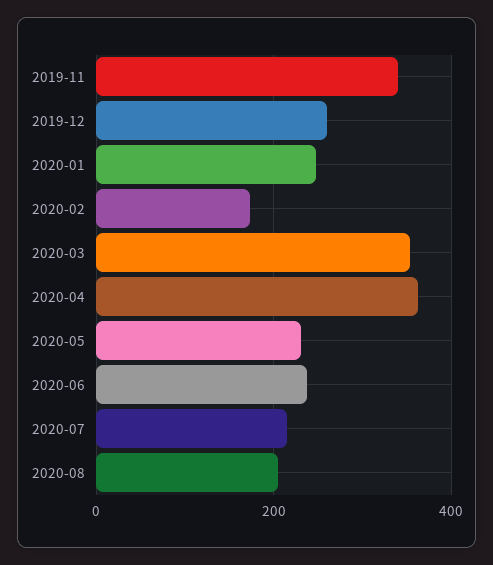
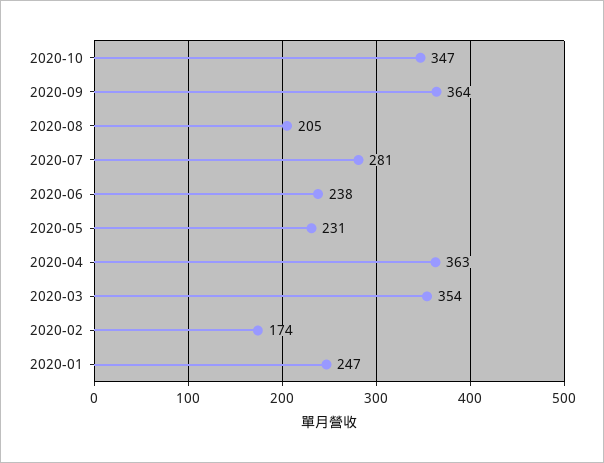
2019-11: 340 -> none
2019-12: 260 -> none
2020-07: 220 -> 281
2020-10: none -> 347
2020-09: none -> 364

